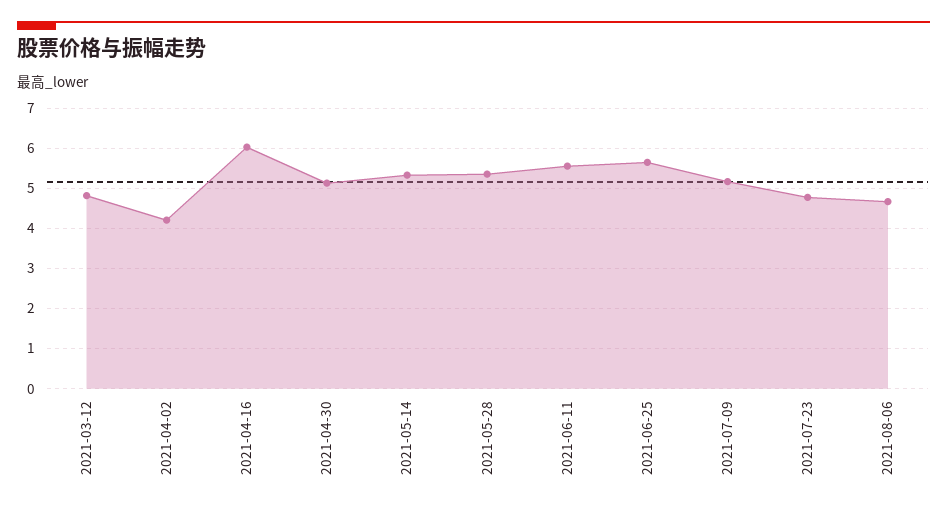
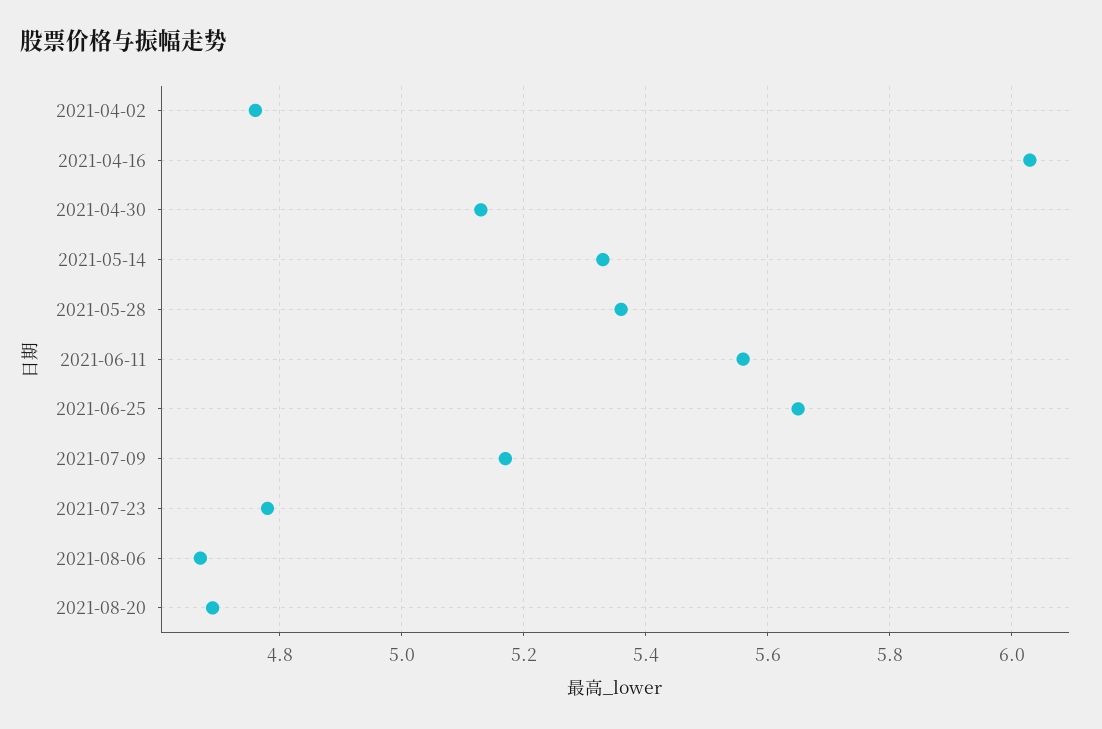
2021-03-12: 4.8 -> none
2021-04-02: 4.2 -> 4.75
2021-08-20: none -> 4.7

